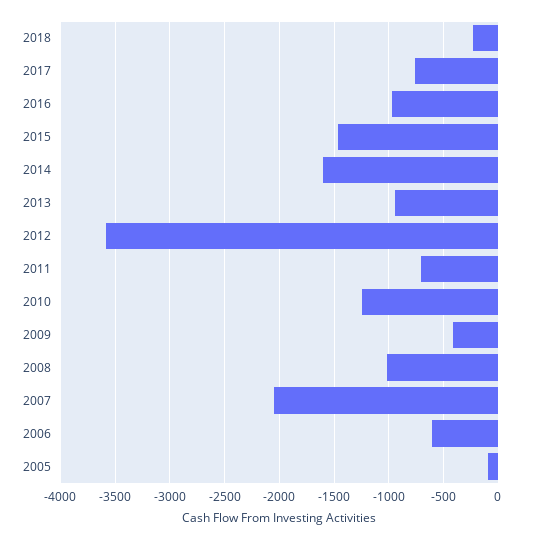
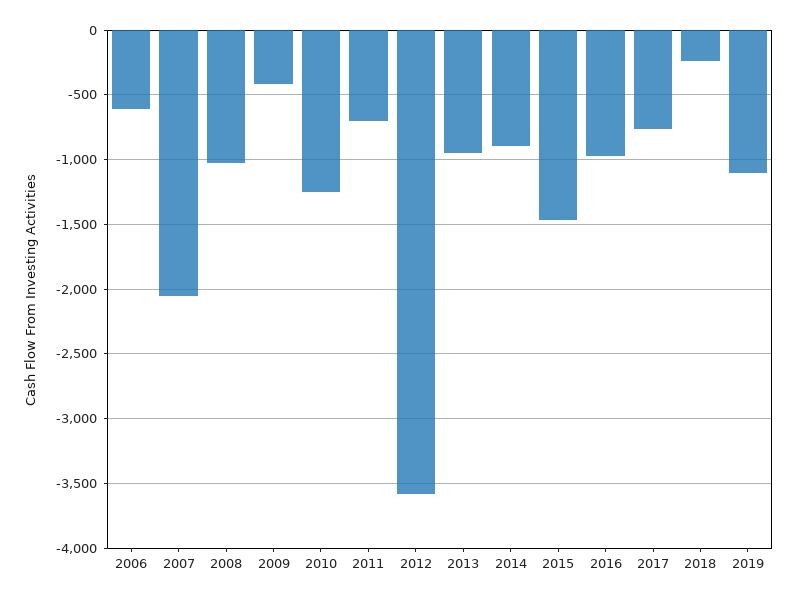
2014: -1600 -> -900
2005: -100 -> none
2019: none -> -1100

